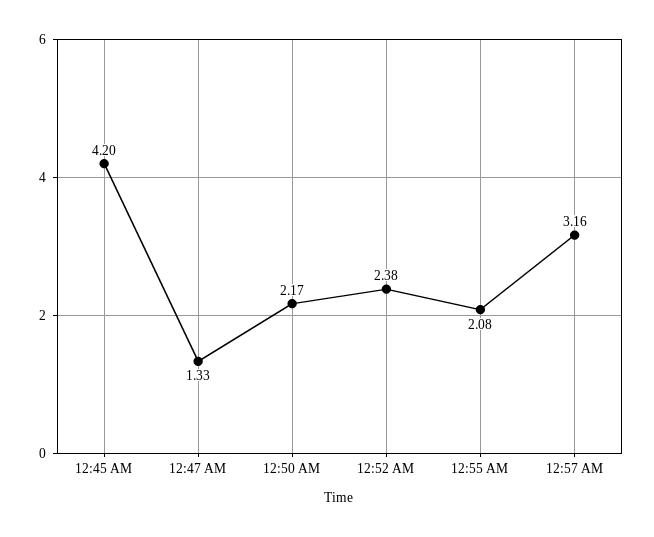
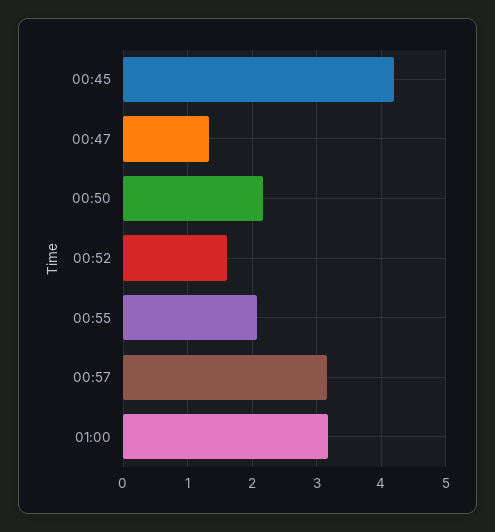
12:52 AM: 2.38 -> 1.6
01:00: none -> 3.2

